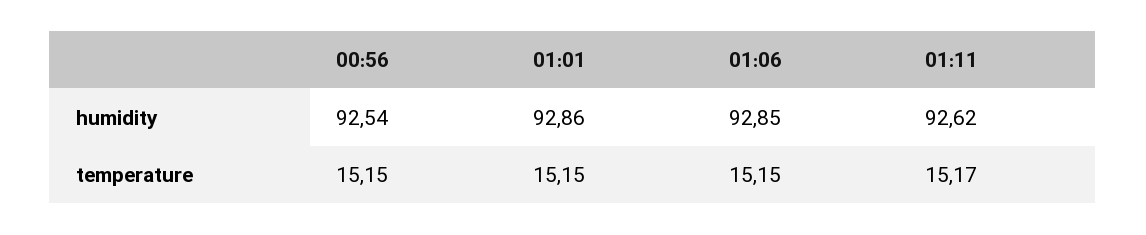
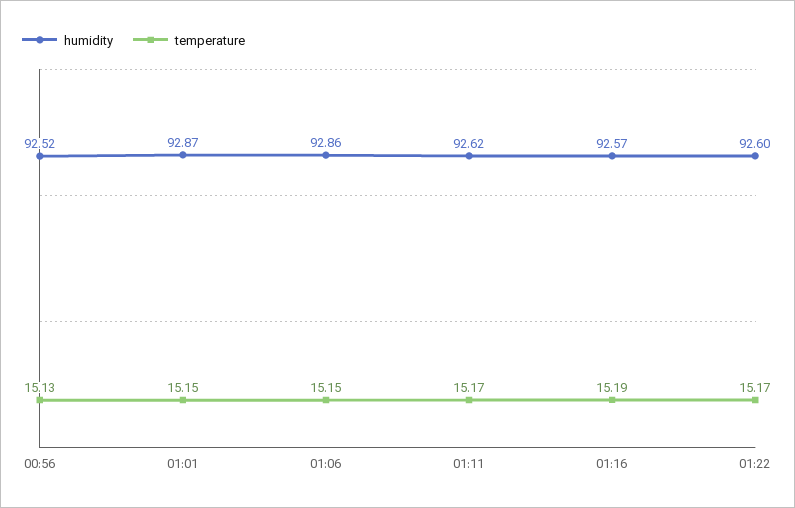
humidity, 00:56: 92.54 -> 92.52
humidity, 01:01: 92.86 -> 92.87
humidity, 01:06: 92.85 -> 92.86
temperature, 00:56: 15.15 -> 15.13
humidity, 01:16: none -> 92.57
temperature, 01:16: none -> 15.19
humidity, 01:22: none -> 92.6
temperature, 01:22: none -> 15.17

